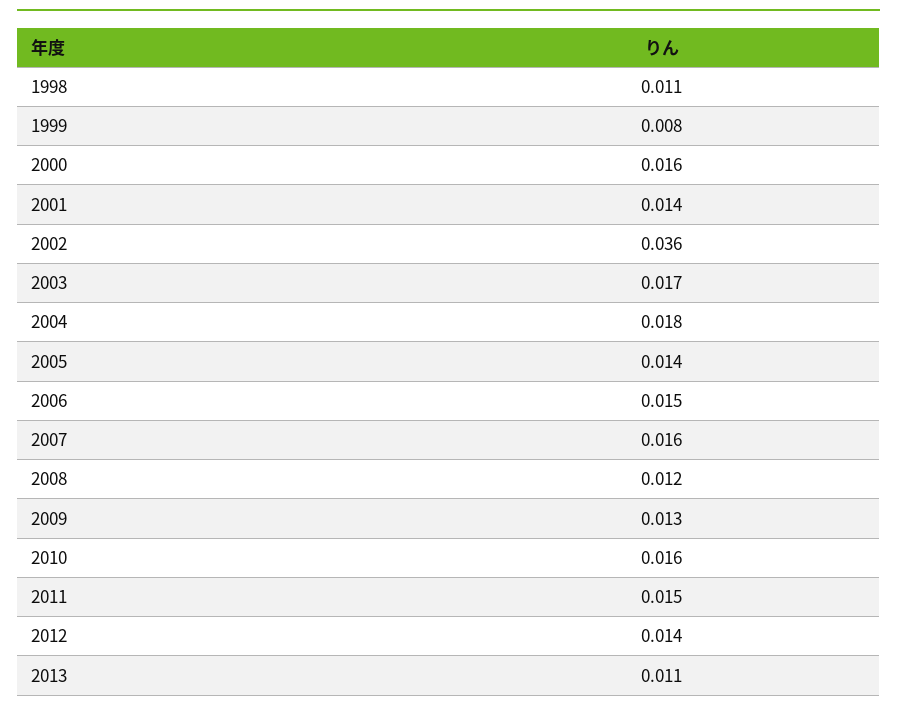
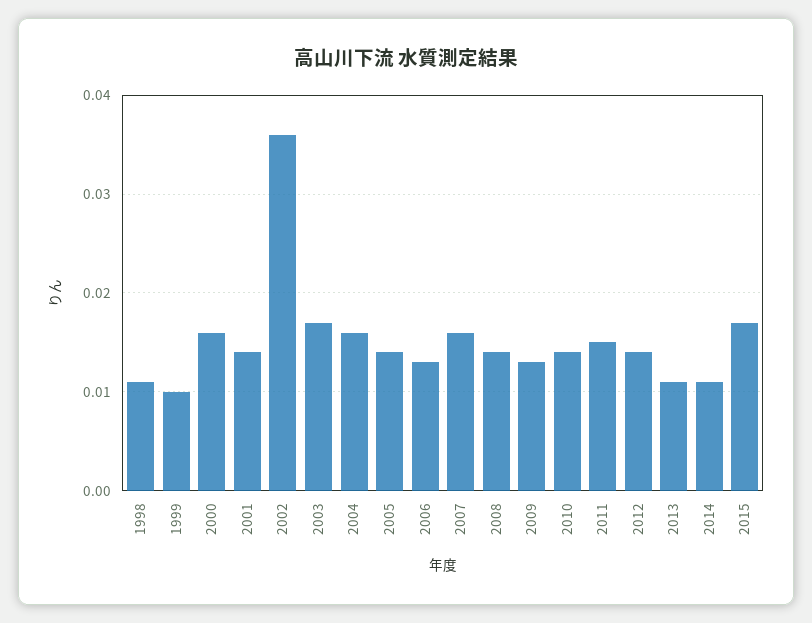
1999: 0.008 -> 0.01
2004: 0.018 -> 0.016
2006: 0.015 -> 0.013
2008: 0.012 -> 0.014
2010: 0.016 -> 0.014
2014: none -> 0.011
2015: none -> 0.017

